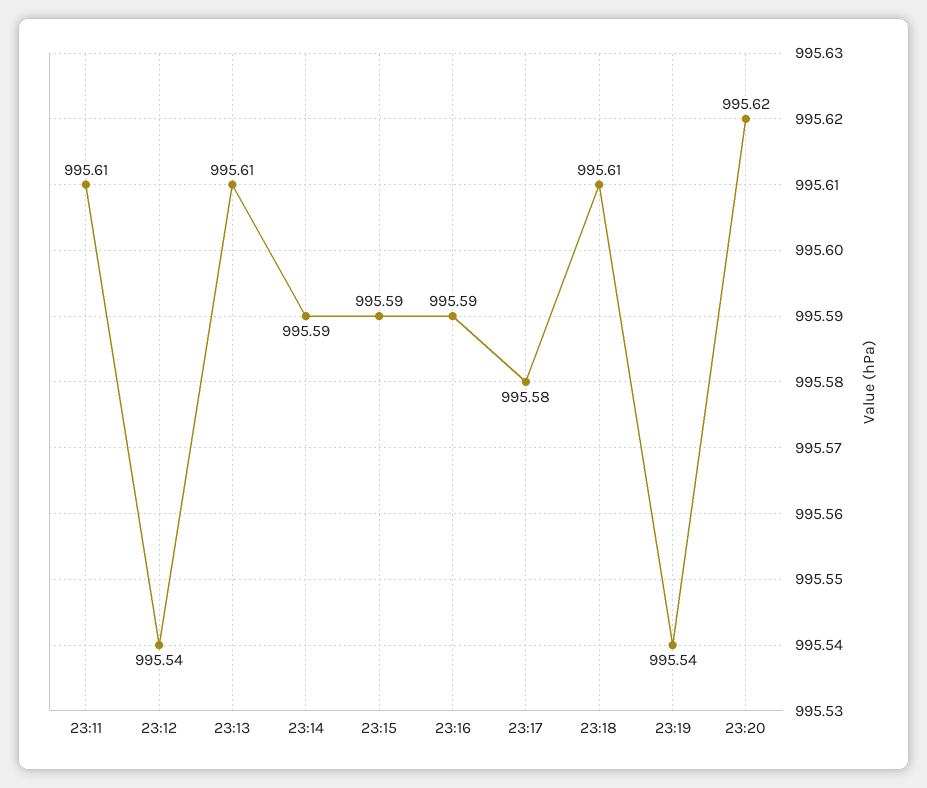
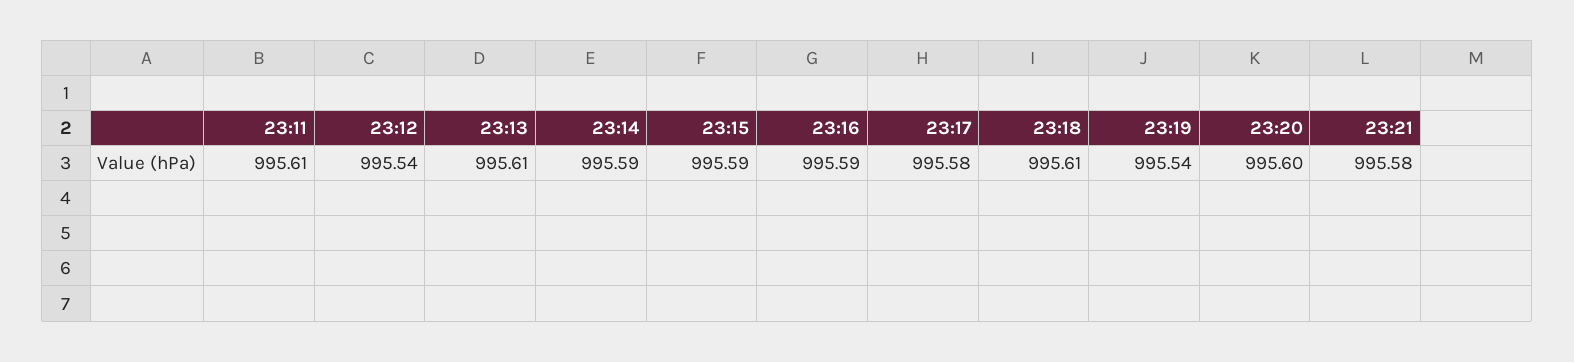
23:20: 995.62 -> 995.6
23:21: none -> 995.58

